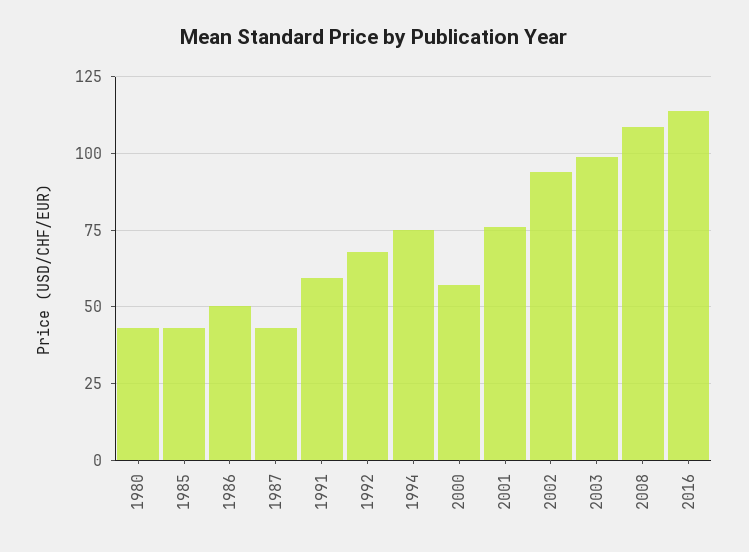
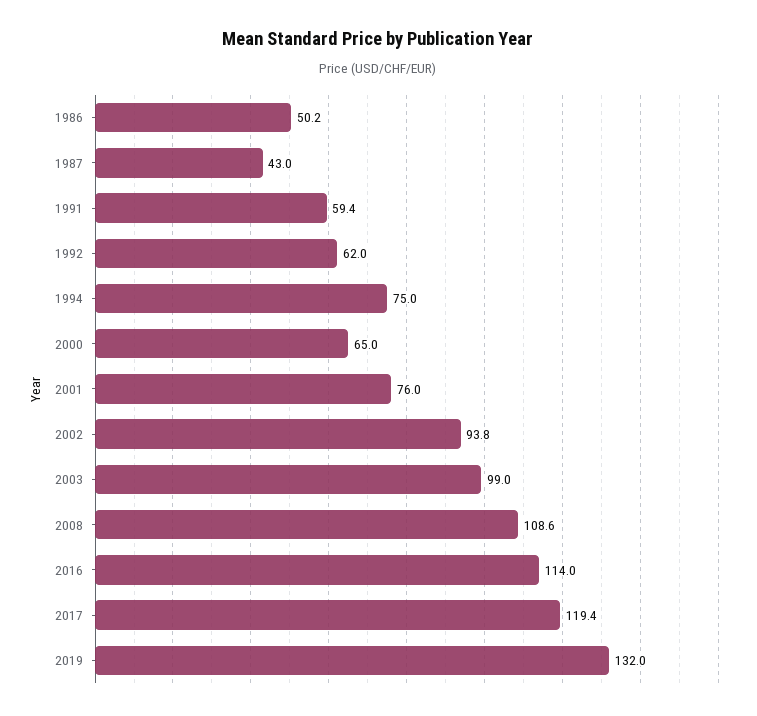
1980: 42.5 -> none
1985: 42.5 -> none
1992: 67.5 -> 62
2000: 57.5 -> 65
2017: none -> 119.4
2019: none -> 132

